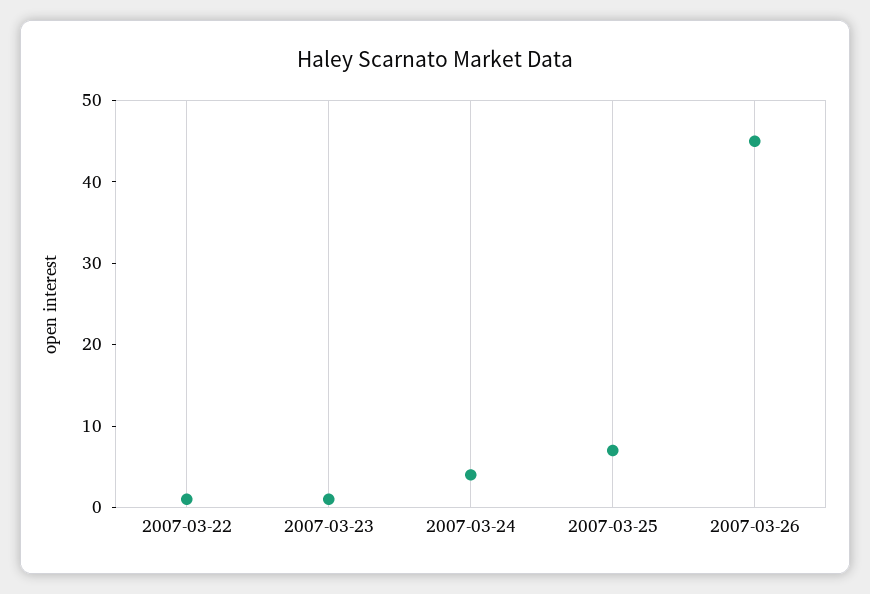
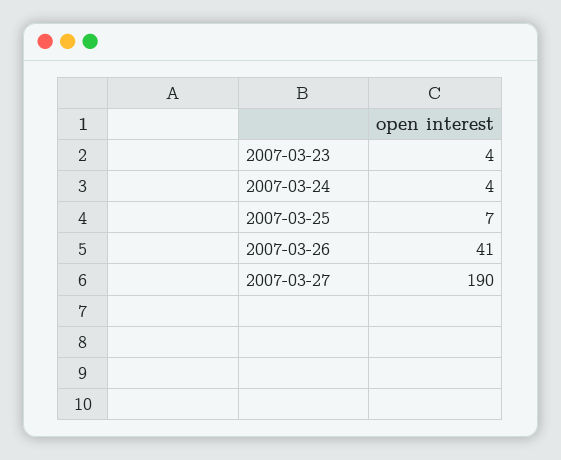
2007-03-22: 1 -> none
2007-03-23: 1 -> 4
2007-03-26: 45 -> 41
2007-03-27: none -> 190

